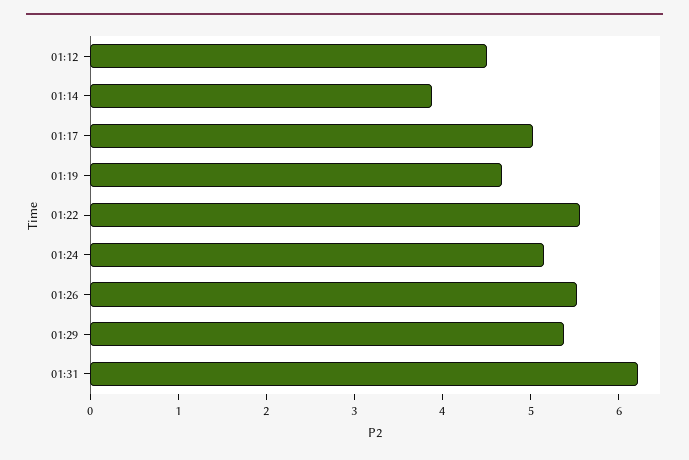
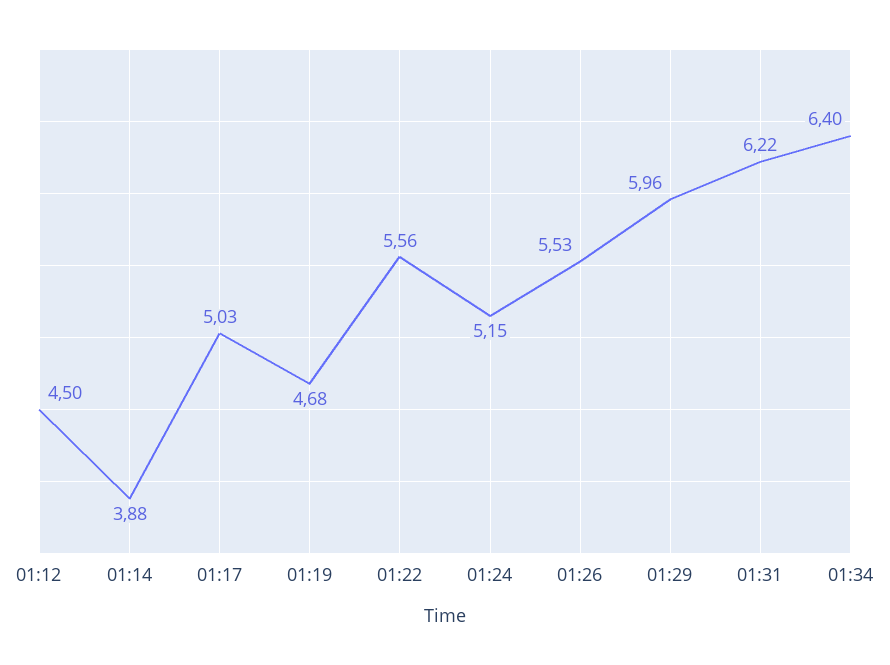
01:29: 5.4 -> 5.96
01:34: none -> 6.4

